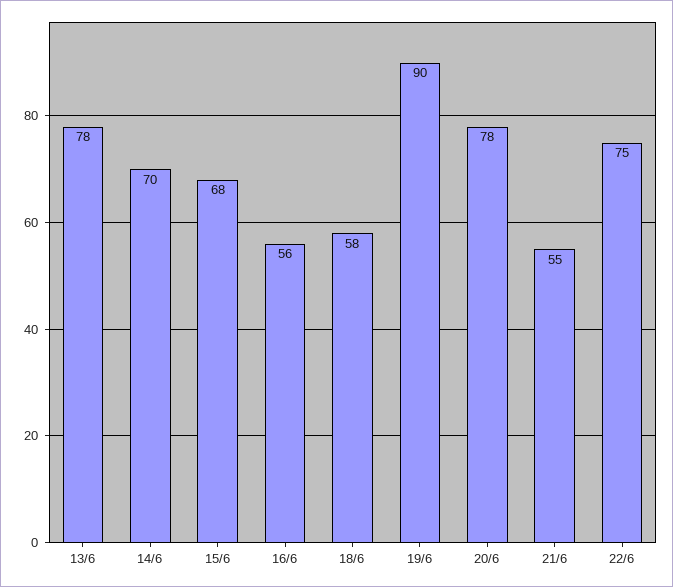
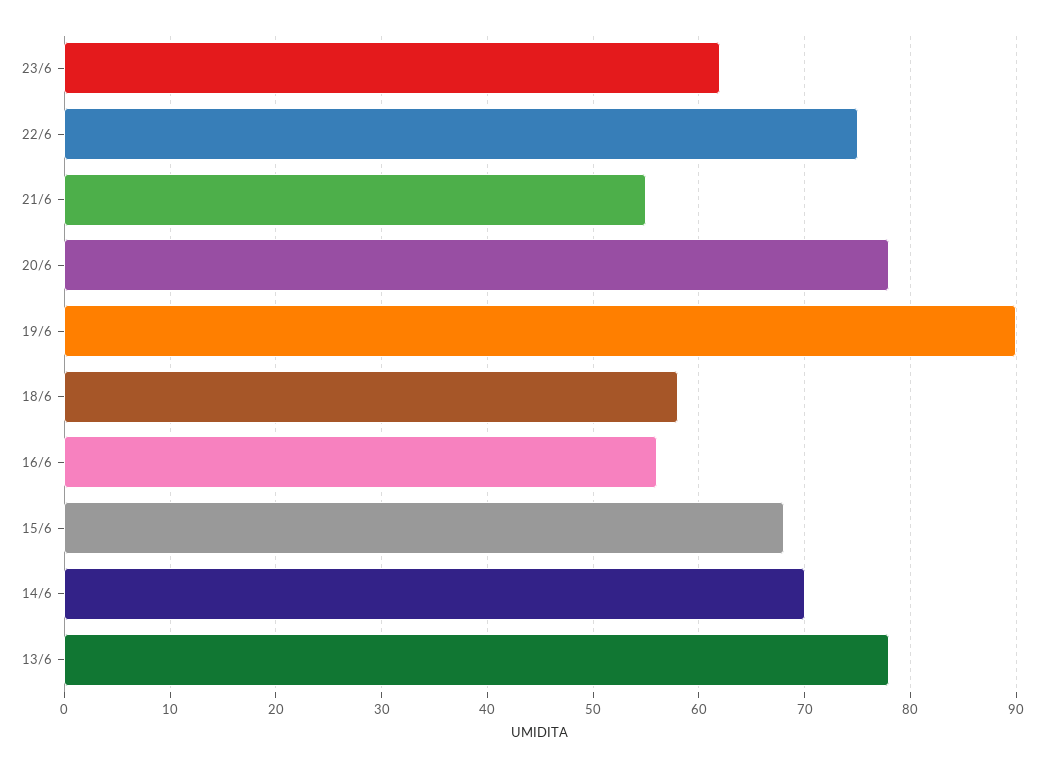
23/6: none -> 62

